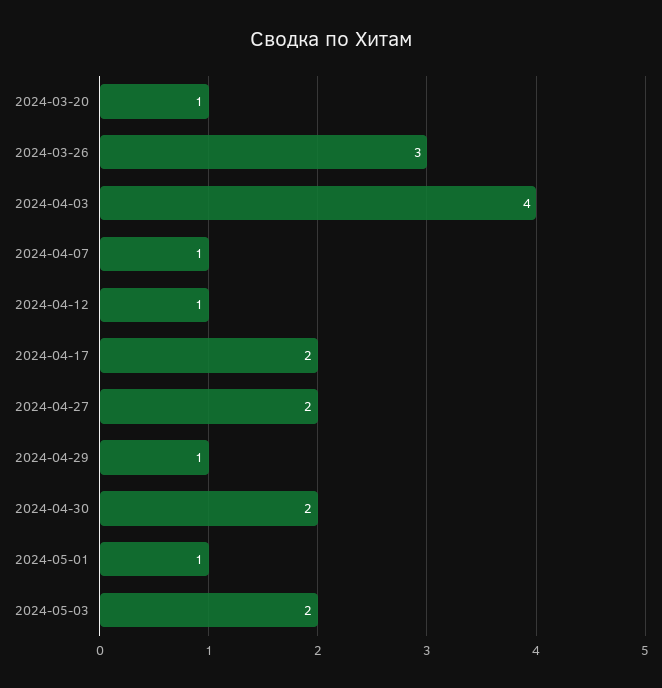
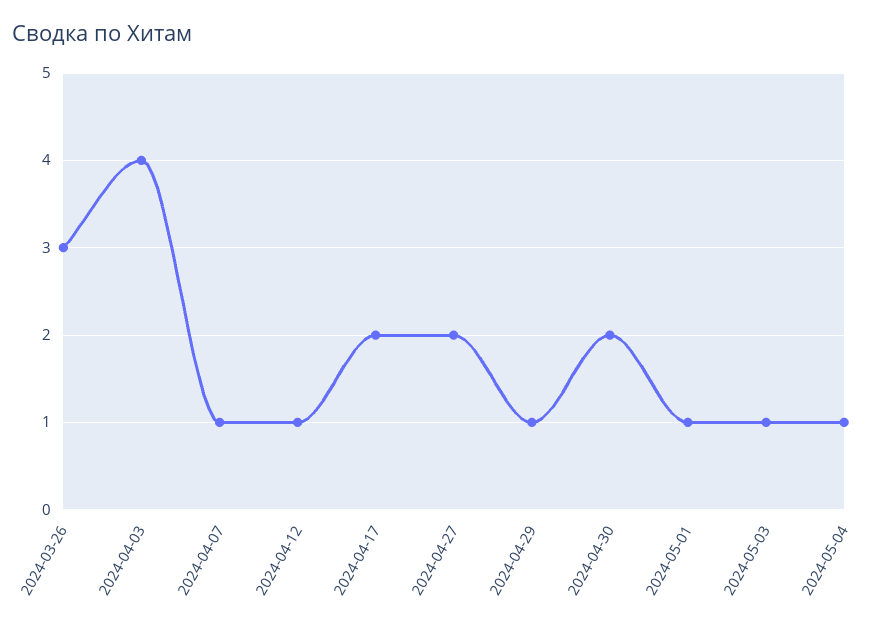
2024-03-20: 1 -> none
2024-05-03: 2 -> 1
2024-05-04: none -> 1

